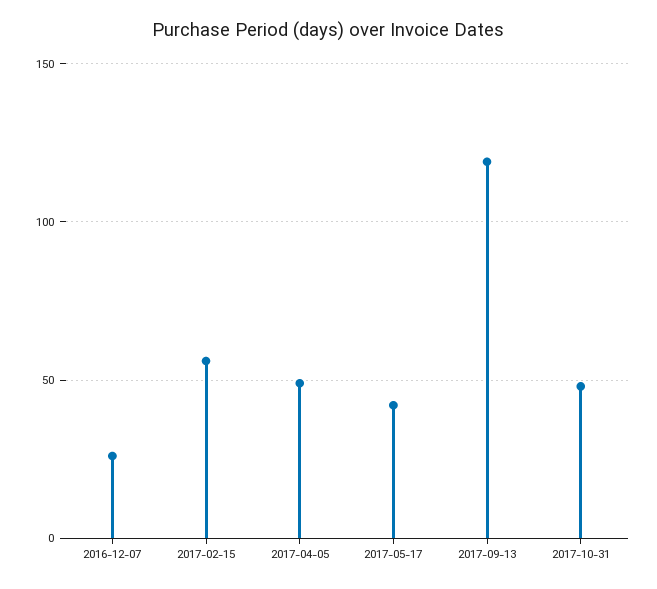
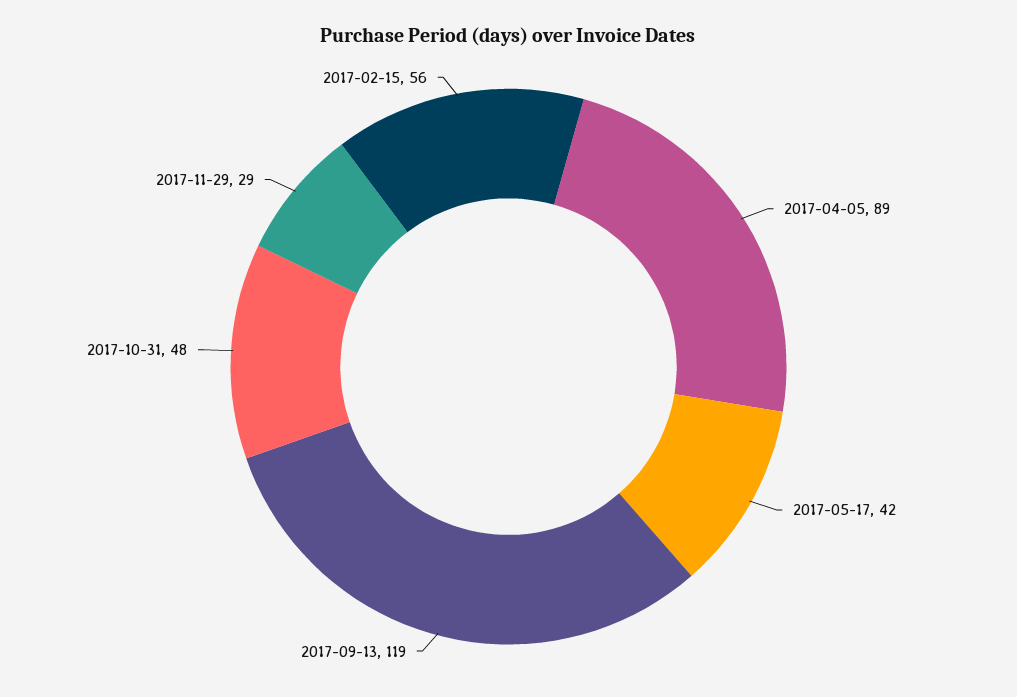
2016-12-07: 25 -> none
2017-04-05: 50 -> 89
2017-11-29: none -> 29

